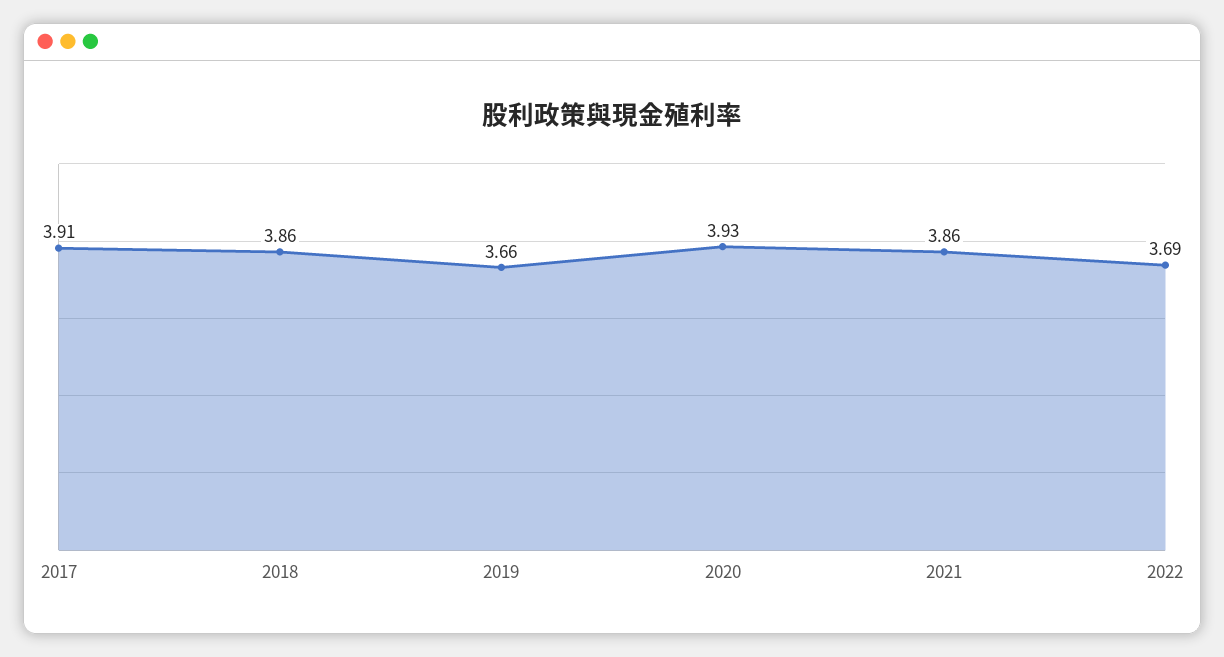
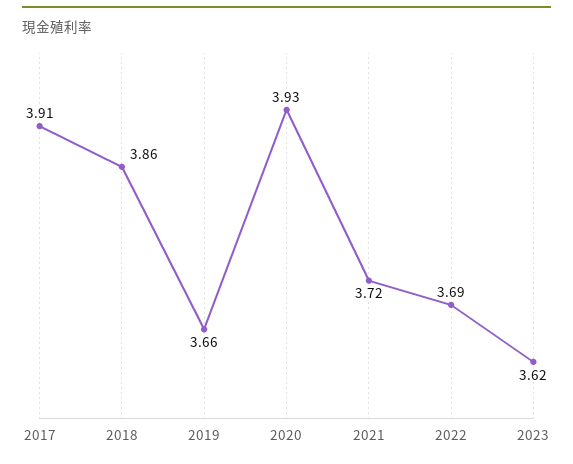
2021: 3.86 -> 3.72
2023: none -> 3.62

